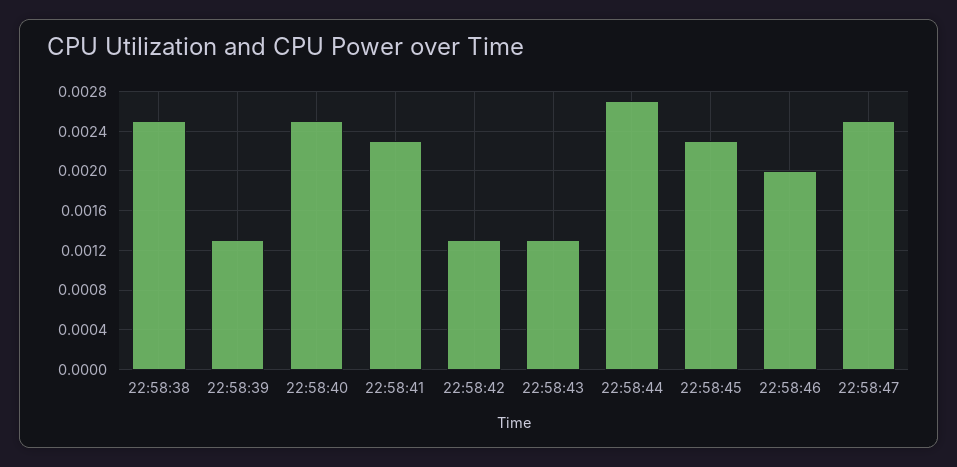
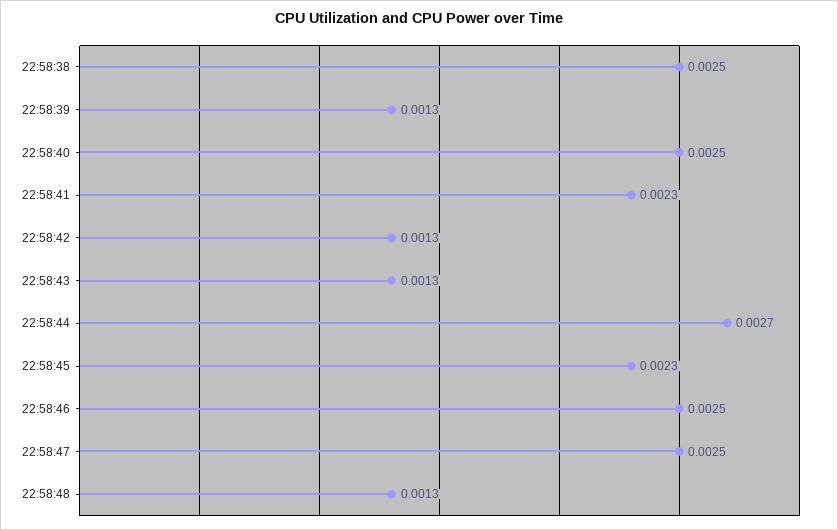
22:58:46: 0.002 -> 0.0025
22:58:48: none -> 0.0013

